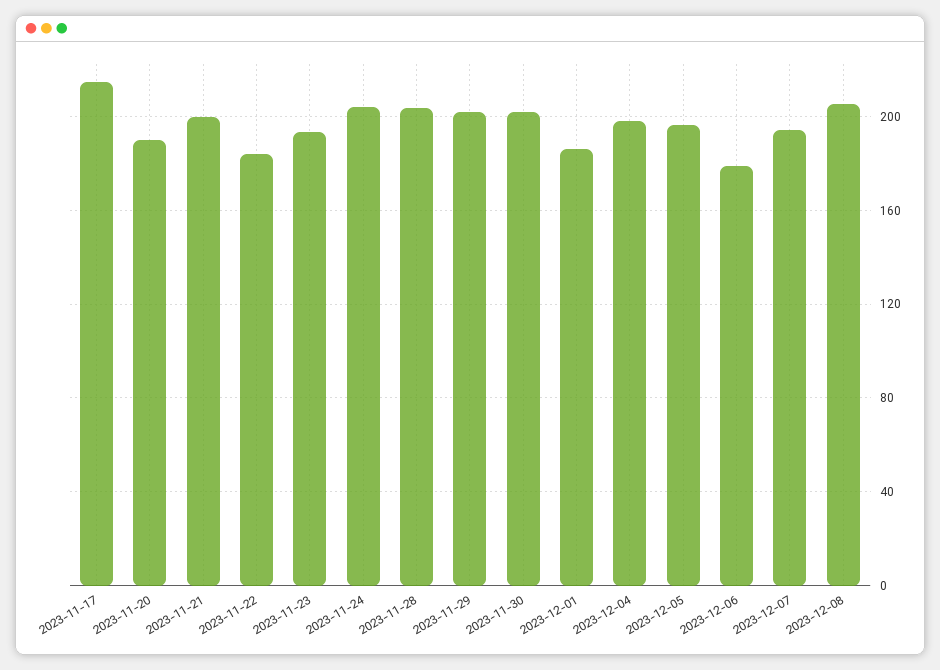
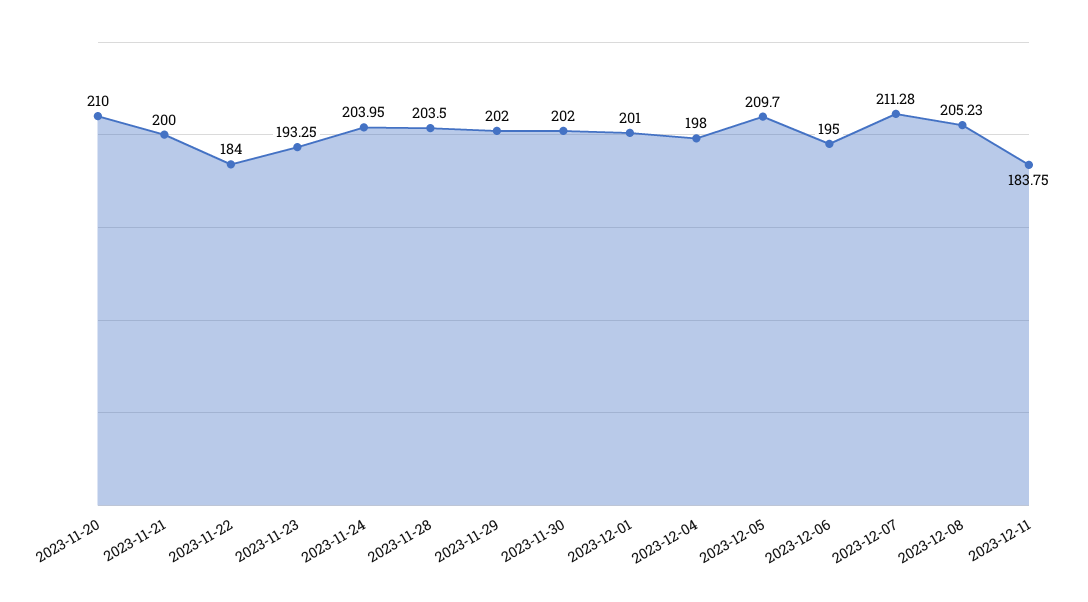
2023-11-17: 215 -> none
2023-11-20: 190 -> 210
2023-12-01: 185 -> 201
2023-12-05: 195 -> 209.7
2023-12-06: 180 -> 195
2023-12-07: 195 -> 211.28
2023-12-11: none -> 183.75

